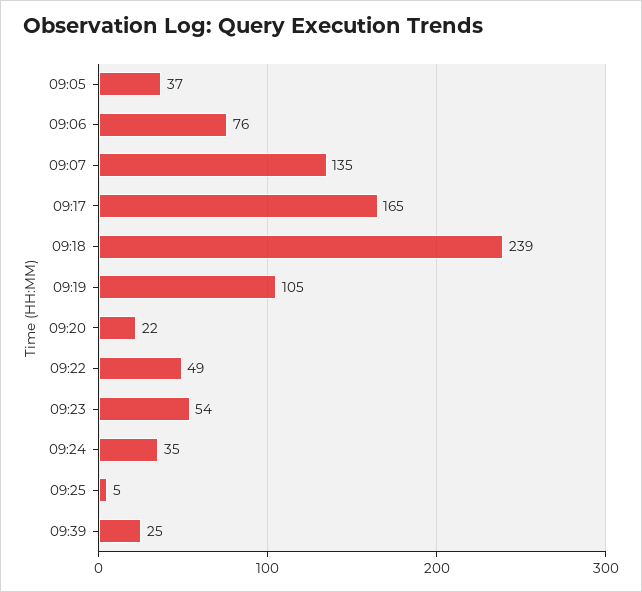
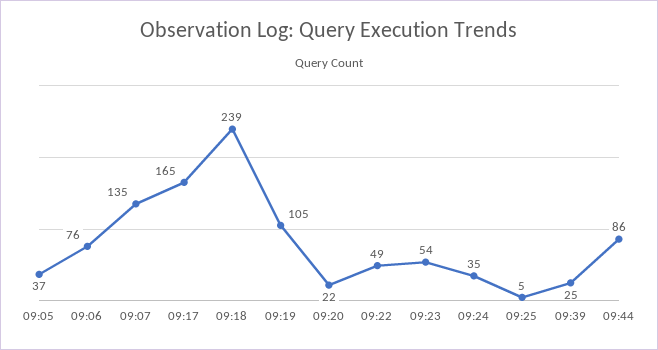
09:44: none -> 86

